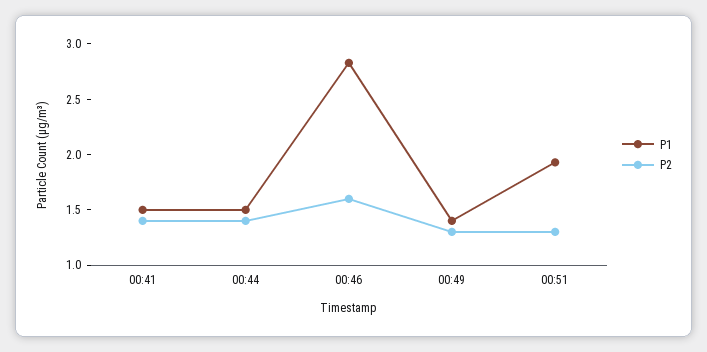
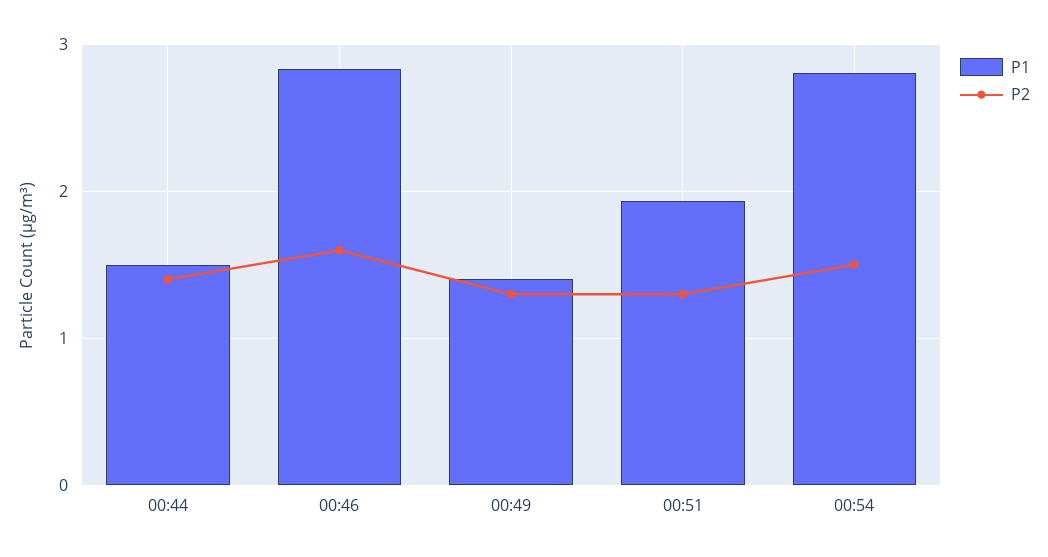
P1, 00:41: 1.5 -> none
P2, 00:41: 1.4 -> none
P1, 00:54: none -> 2.8
P2, 00:54: none -> 1.5

